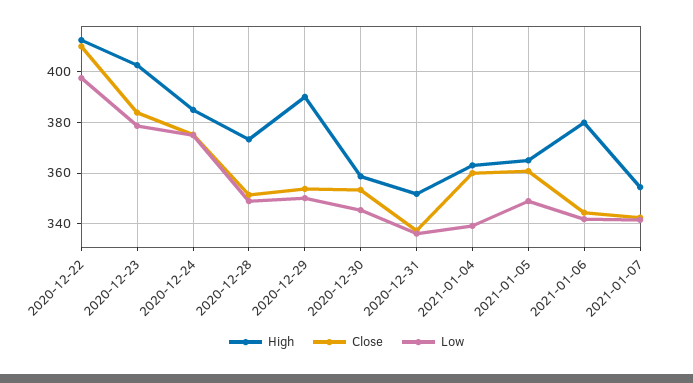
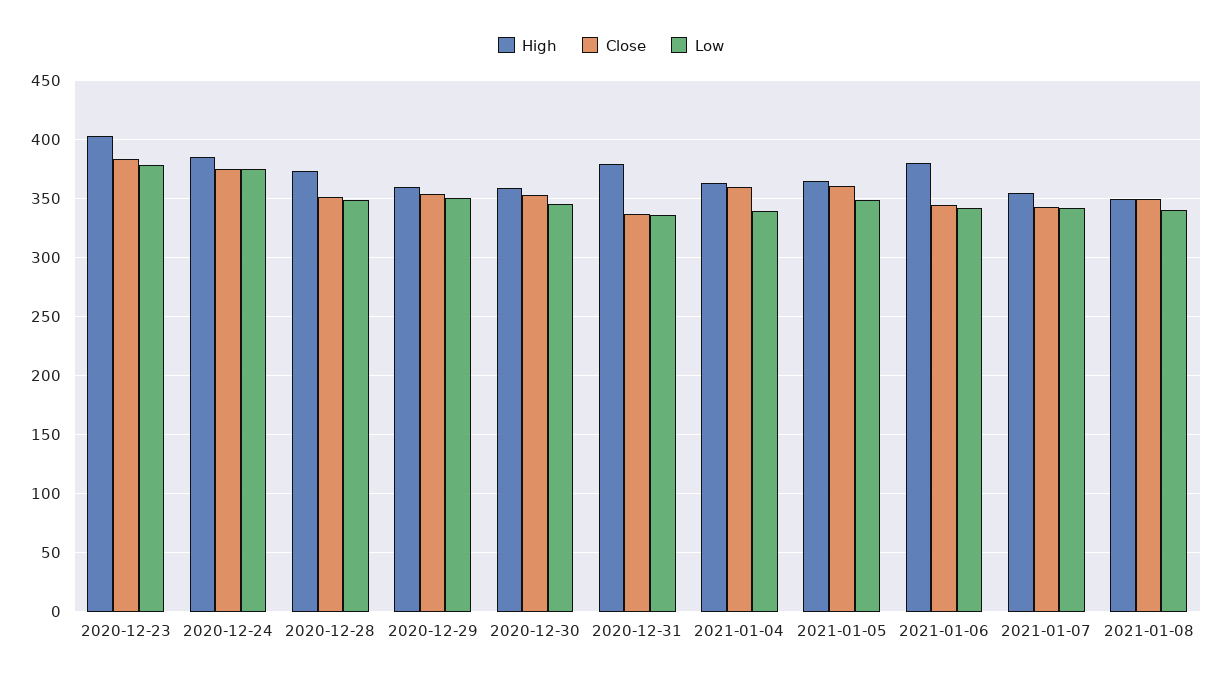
High, 2020-12-22: 412.5 -> none
Close, 2020-12-22: 410 -> none
Low, 2020-12-22: 397.5 -> none
High, 2020-12-29: 390 -> 360
High, 2020-12-31: 352.5 -> 380
High, 2021-01-08: none -> 350
Close, 2021-01-08: none -> 350
Low, 2021-01-08: none -> 340

